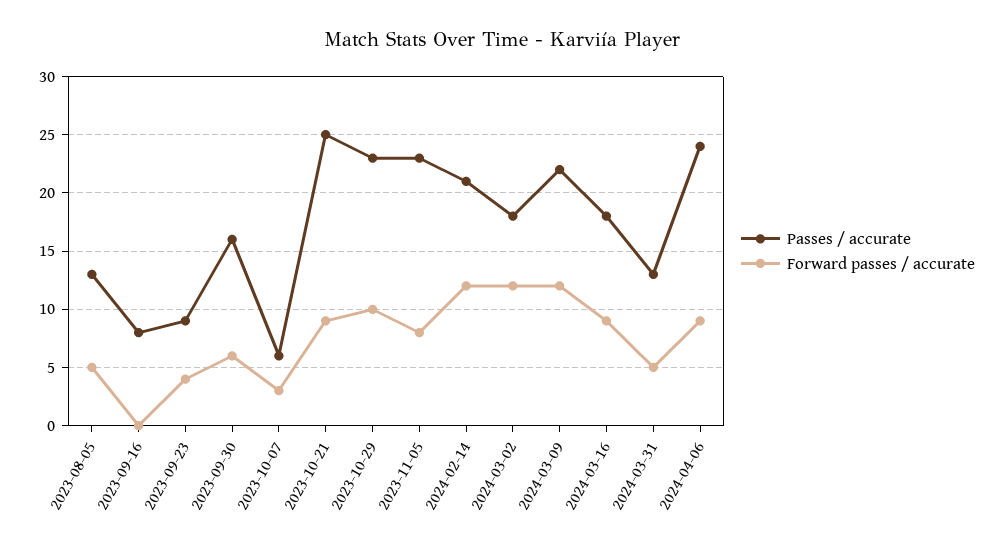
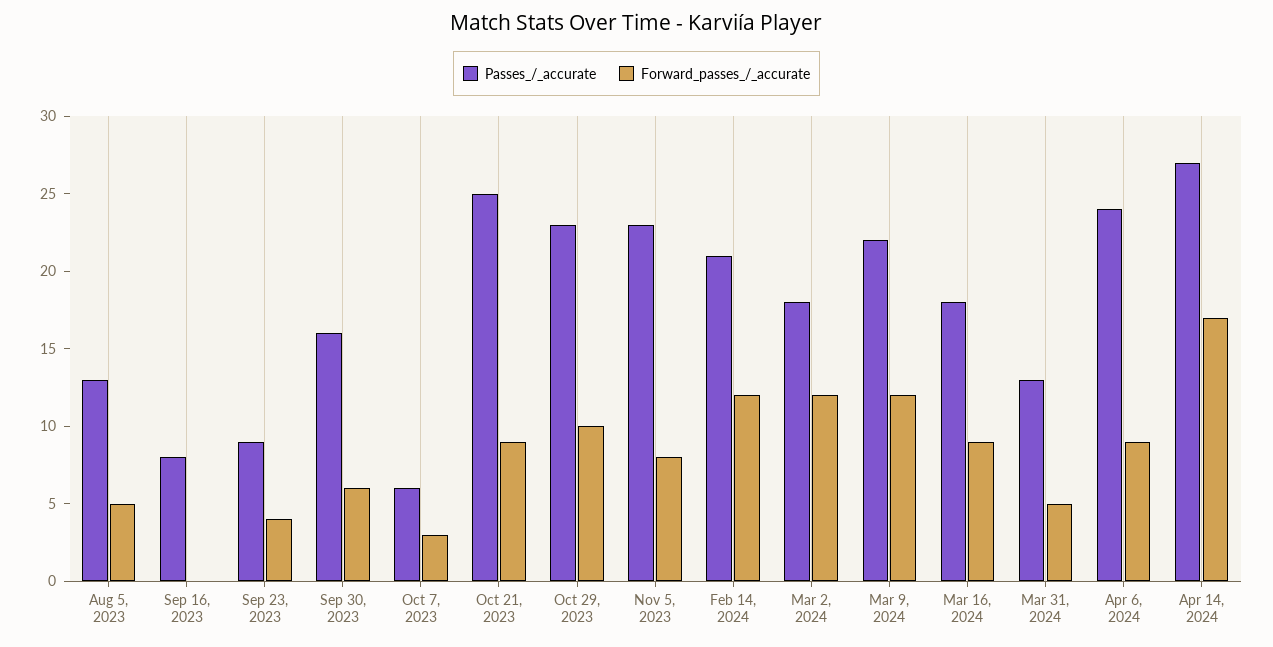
Passes / accurate, Apr 14, 2024: none -> 27
Forward passes / accurate, Apr 14, 2024: none -> 17

